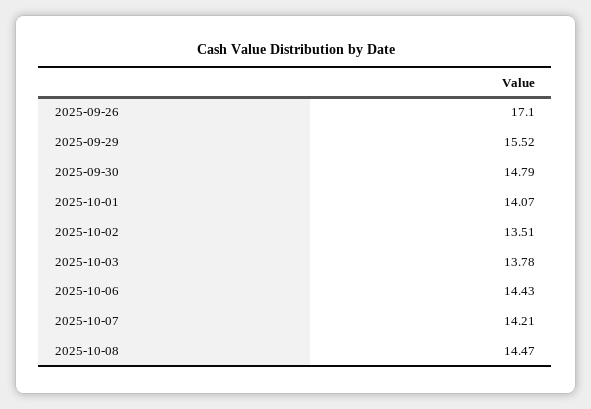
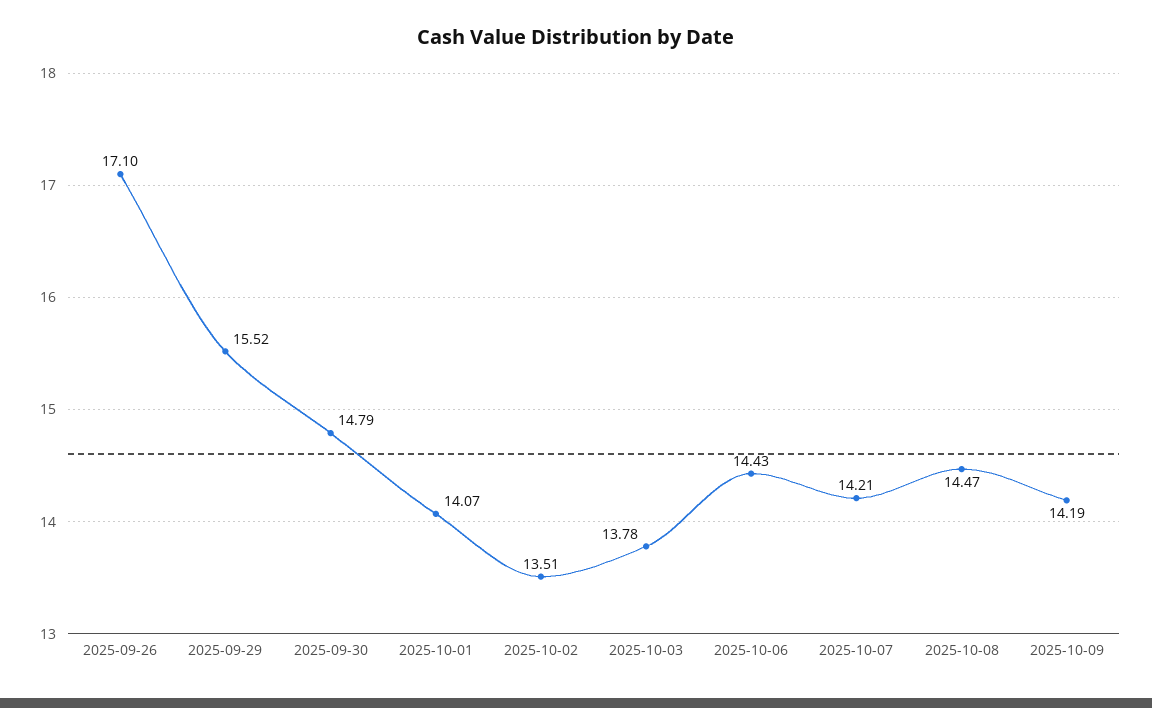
2025-10-09: none -> 14.19

